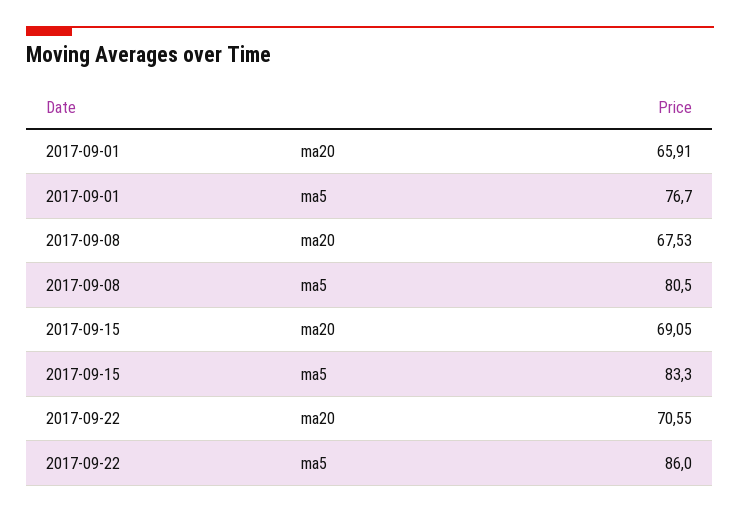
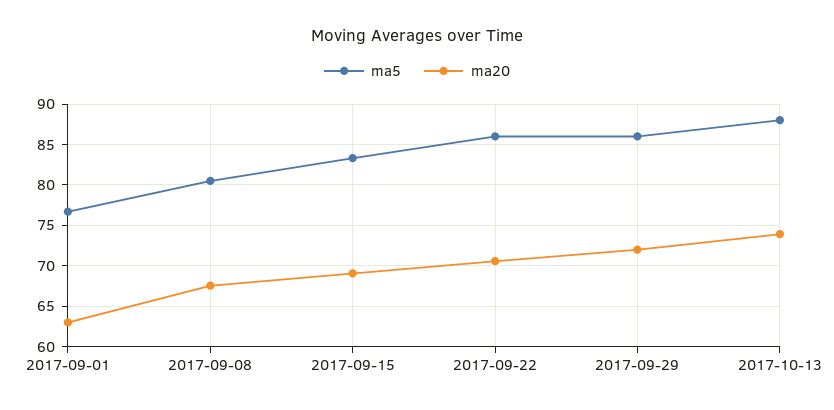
ma20, 2017-09-01: 65.91 -> 63
ma5, 2017-09-29: none -> 86
ma20, 2017-09-29: none -> 72
ma5, 2017-10-13: none -> 88
ma20, 2017-10-13: none -> 74

